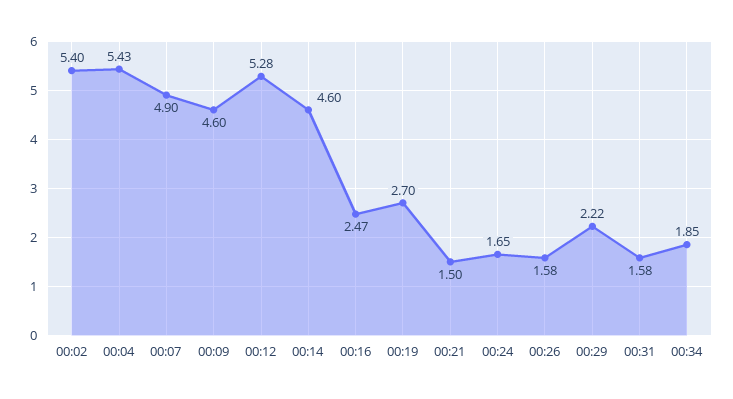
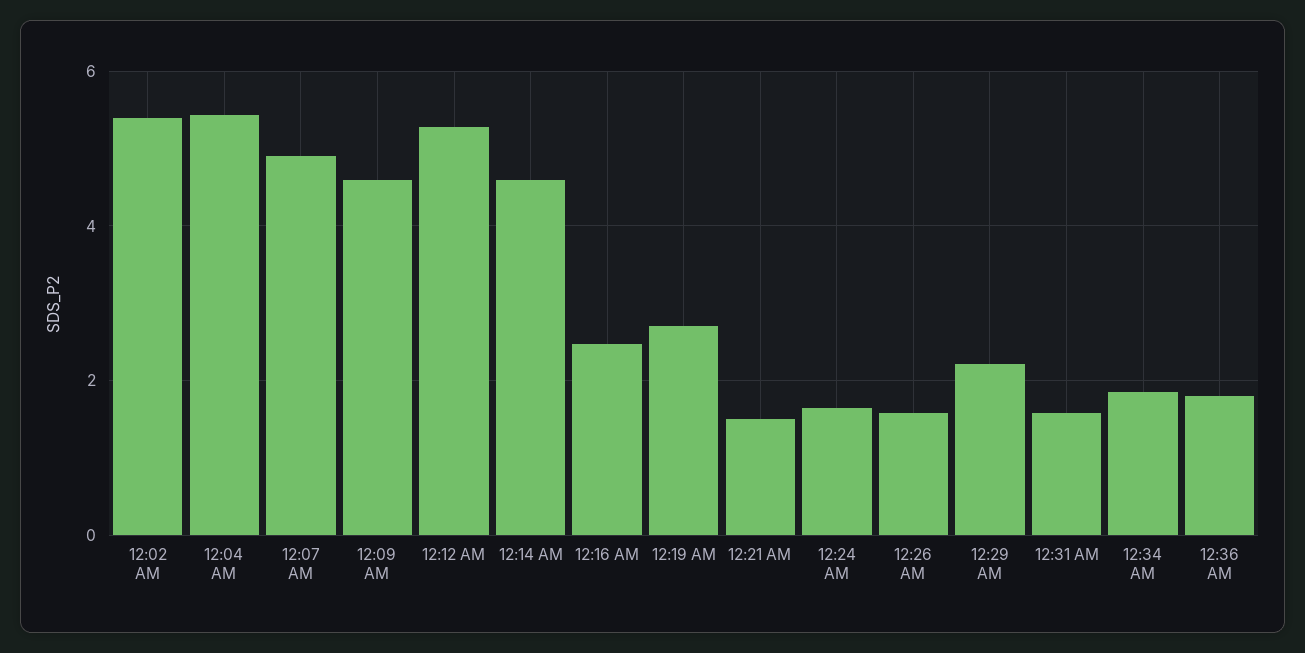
12:36 AM: none -> 1.8

